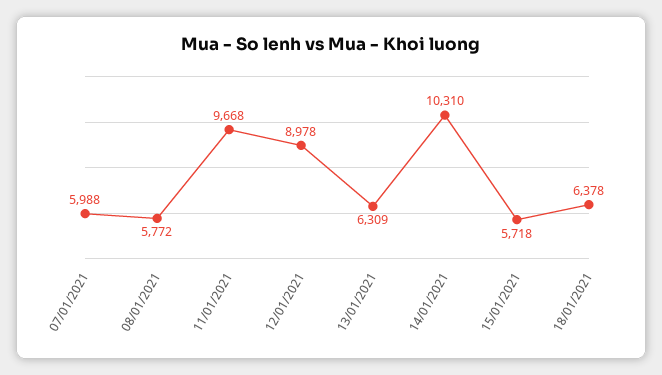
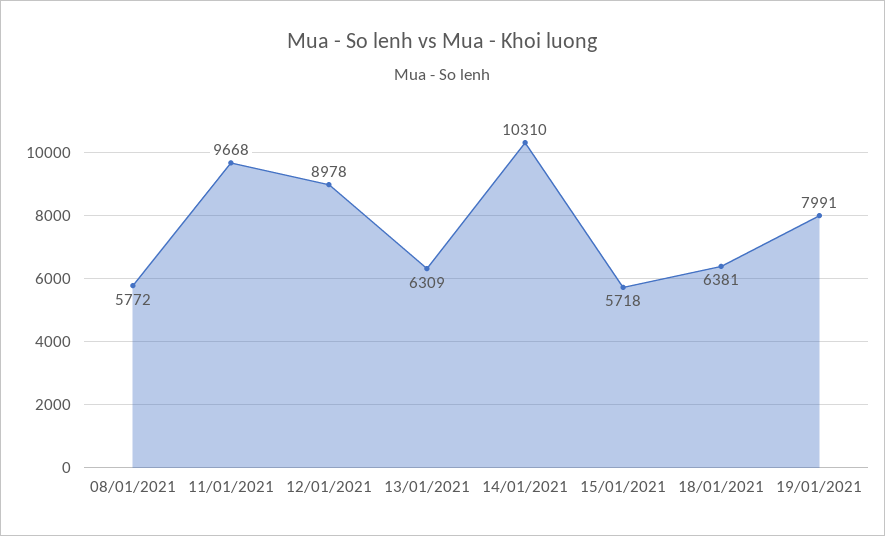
07/01/2021: 5988 -> none
18/01/2021: 6378 -> 6381
19/01/2021: none -> 7991

